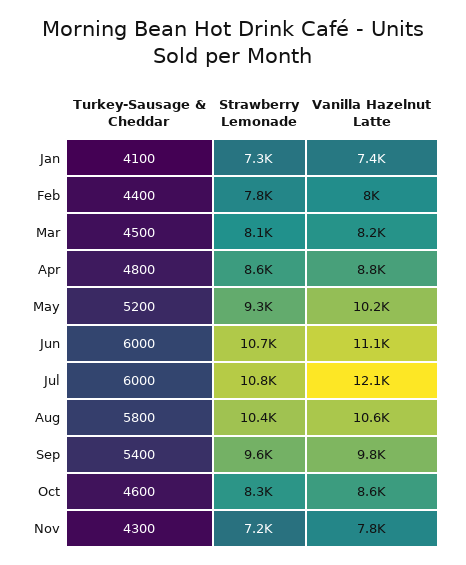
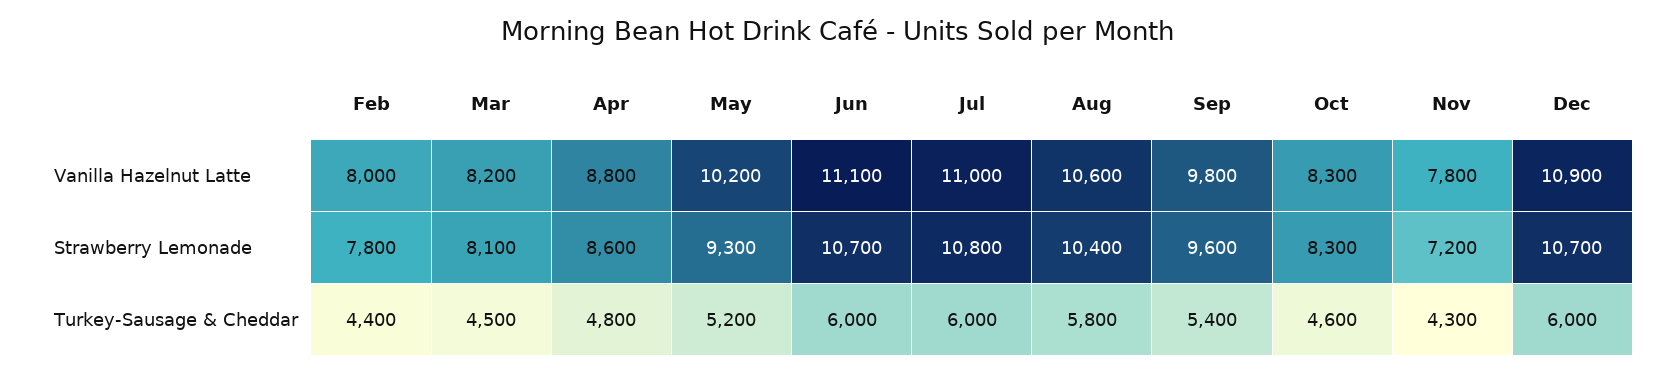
Turkey-Sausage & Cheddar, Jan: 4100 -> none
Strawberry Lemonade, Jan: 7300 -> none
Vanilla Hazelnut Latte, Jan: 7400 -> none
Vanilla Hazelnut Latte, Jul: 12100 -> 11000
Vanilla Hazelnut Latte, Oct: 8600 -> 8300
Vanilla Hazelnut Latte, Dec: none -> 10900
Strawberry Lemonade, Dec: none -> 10700
Turkey-Sausage & Cheddar, Dec: none -> 6000

